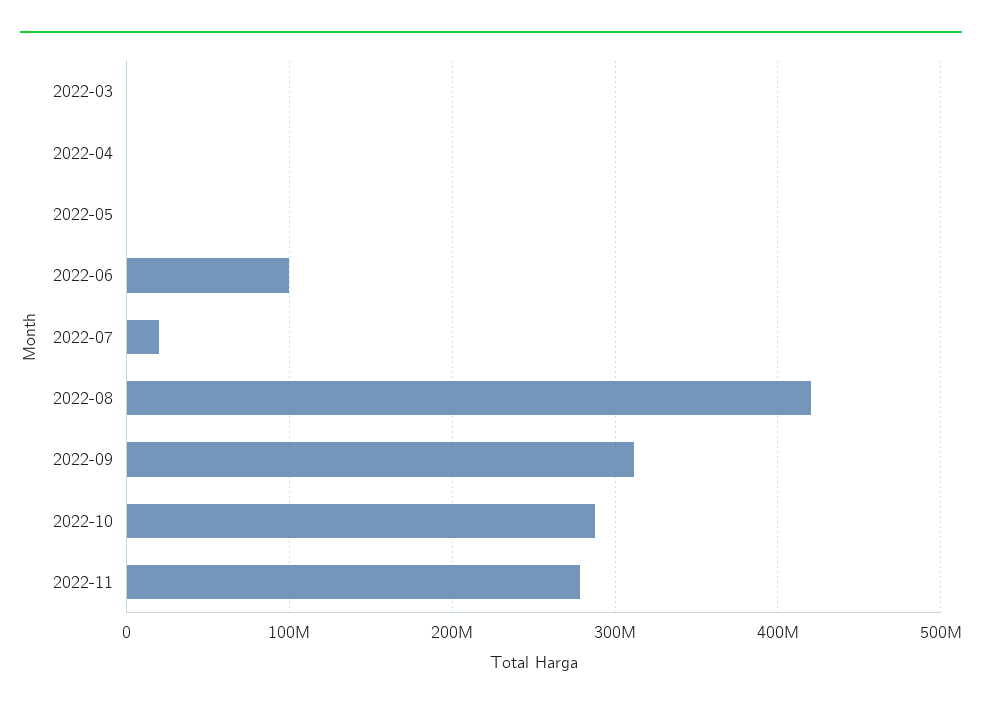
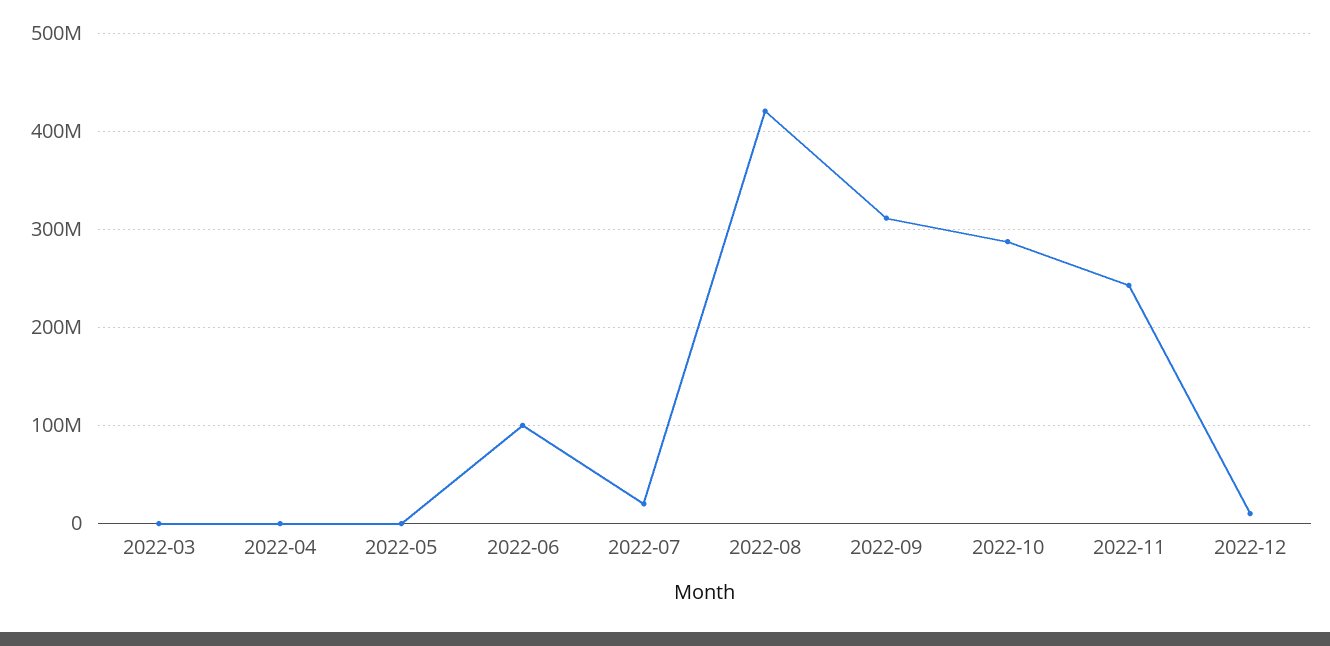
2022-11: 280000000 -> 240000000
2022-12: none -> 10000000

